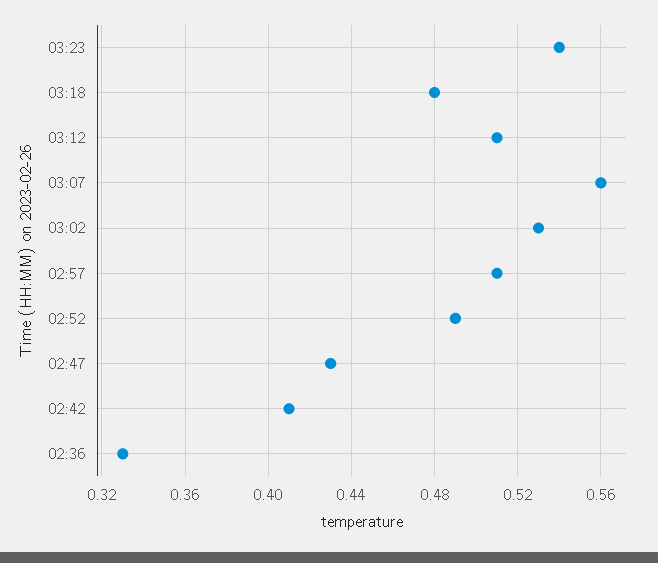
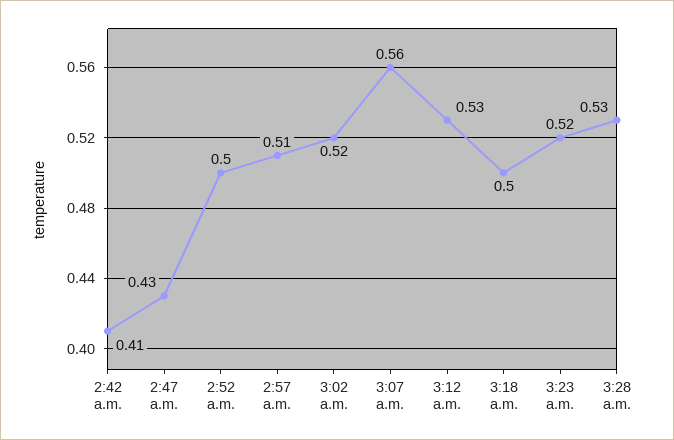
03:23: 0.54 -> 0.52
03:18: 0.48 -> 0.5
03:12: 0.51 -> 0.53
03:02: 0.53 -> 0.52
02:52: 0.49 -> 0.5
02:36: 0.33 -> none
3:28 a.m.: none -> 0.53

